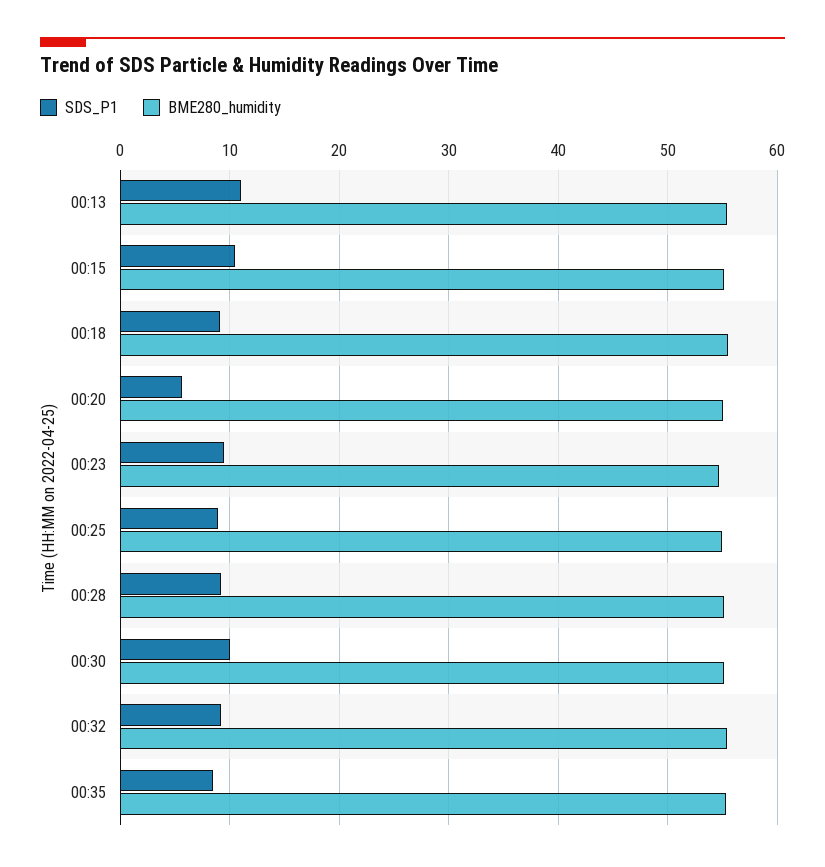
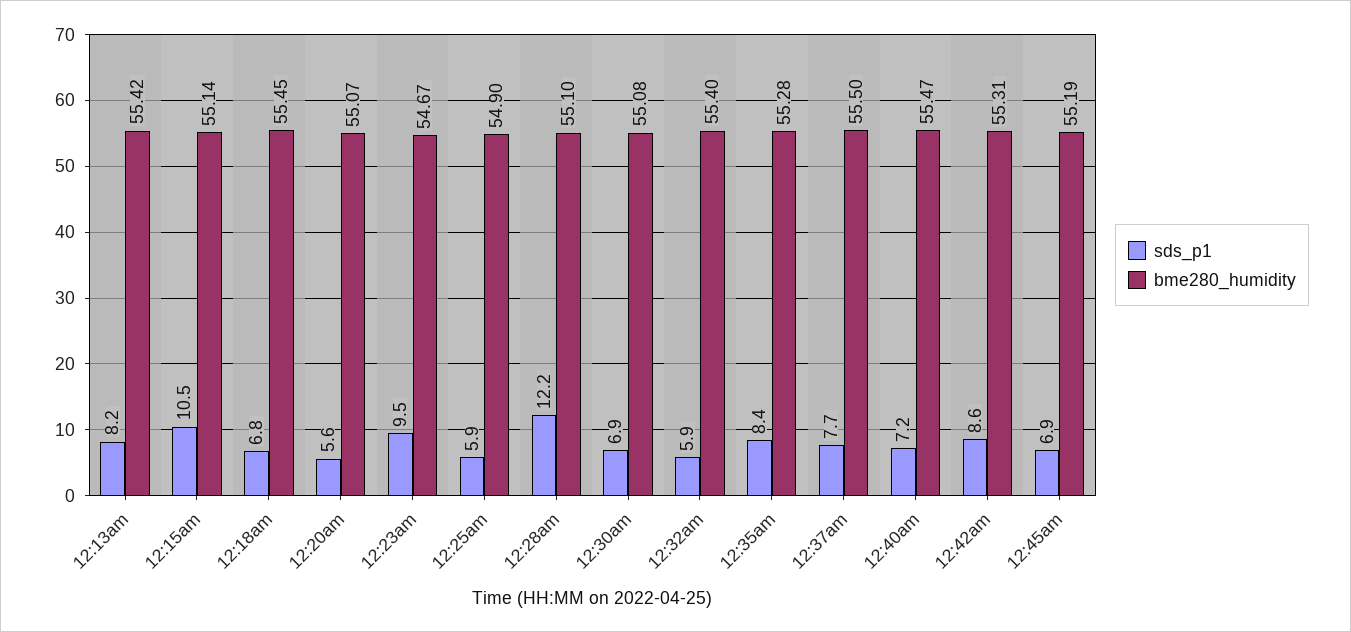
SDS_P1, 00:13: 11 -> 8.2
SDS_P1, 00:18: 9 -> 6.8
SDS_P1, 00:25: 9 -> 5.9
SDS_P1, 00:28: 9 -> 12.2
SDS_P1, 00:30: 10 -> 6.9
SDS_P1, 00:32: 9 -> 5.9
SDS_P1, 12:37am: none -> 7.7
BME280_humidity, 12:37am: none -> 55.5
SDS_P1, 12:40am: none -> 7.2
BME280_humidity, 12:40am: none -> 55.47
SDS_P1, 12:42am: none -> 8.6
BME280_humidity, 12:42am: none -> 55.31
SDS_P1, 12:45am: none -> 6.9
BME280_humidity, 12:45am: none -> 55.19

